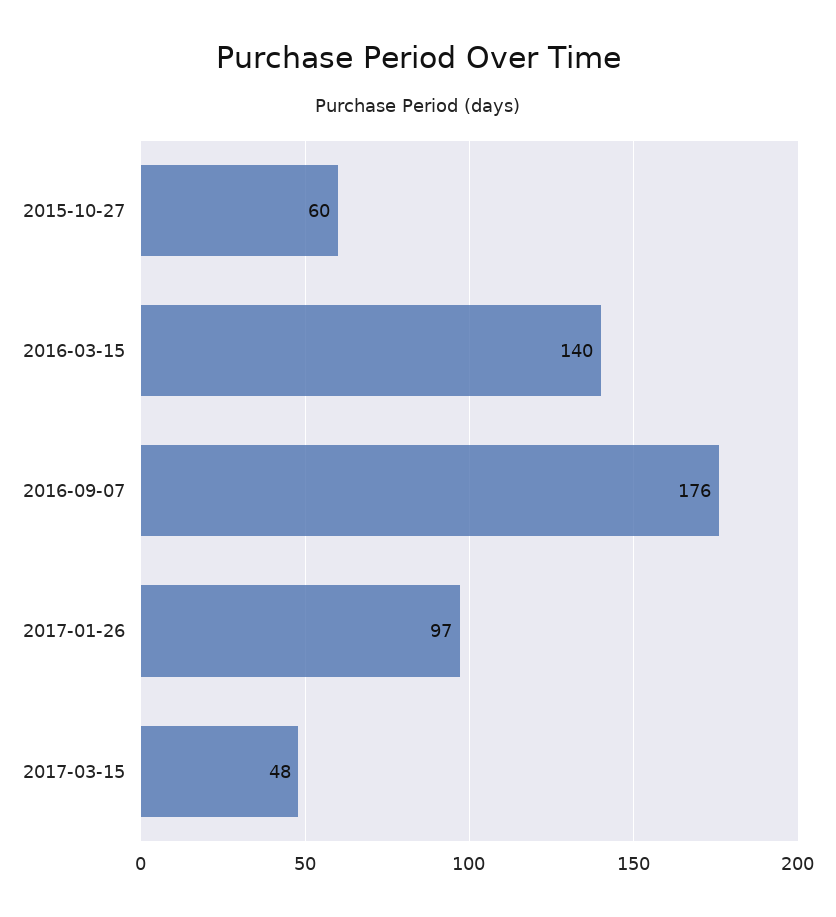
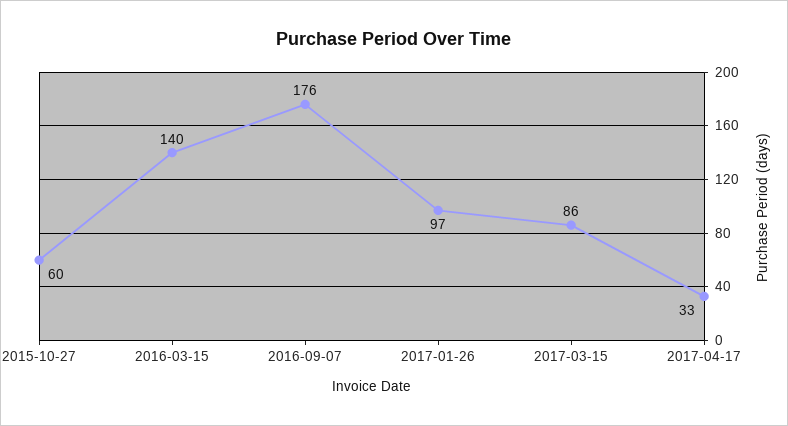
2017-03-15: 48 -> 86
2017-04-17: none -> 33

